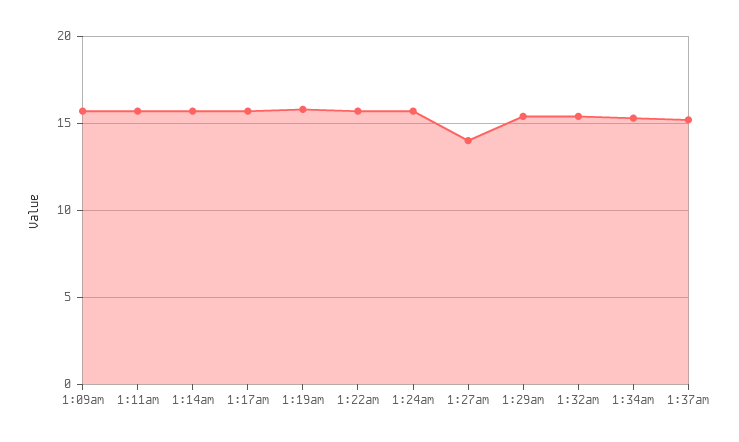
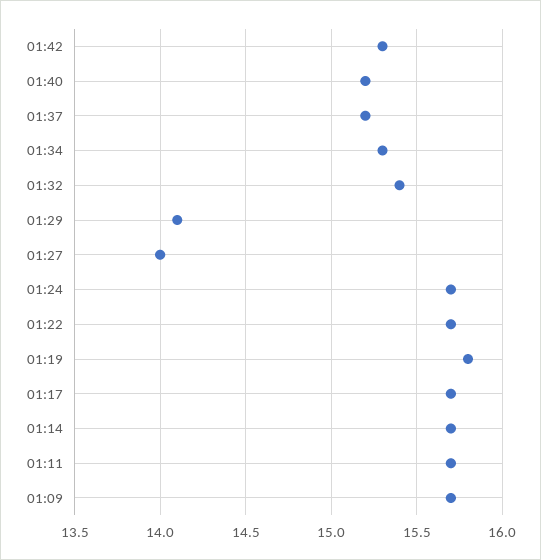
1:29am: 15.5 -> 14.1
01:42: none -> 15.3
01:40: none -> 15.2

